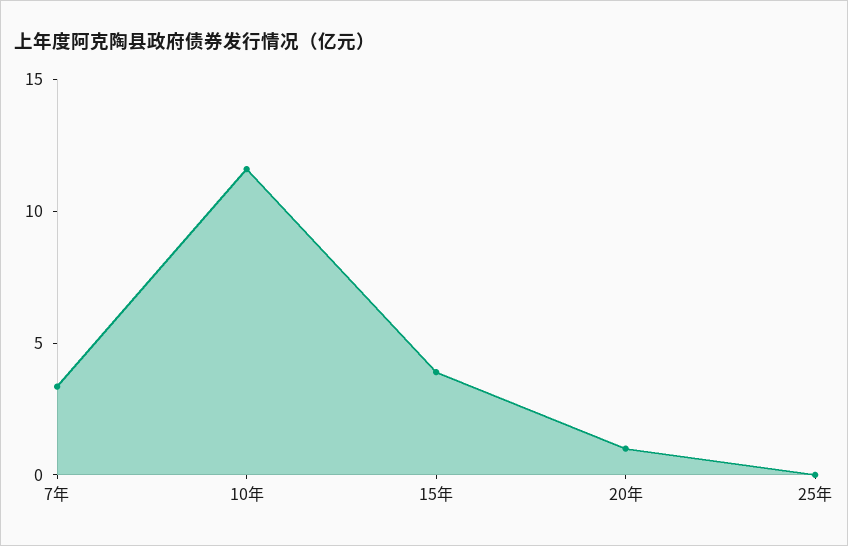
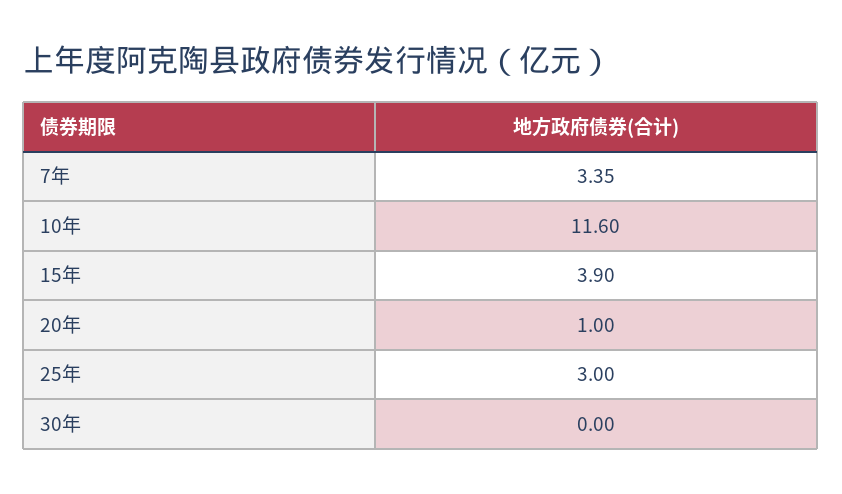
25年: 0 -> 3
30年: none -> 0

